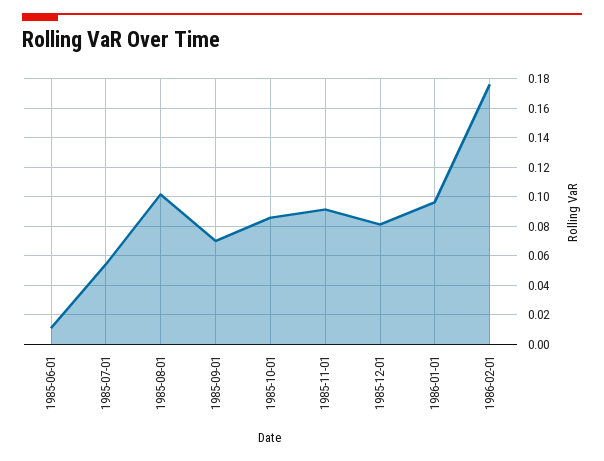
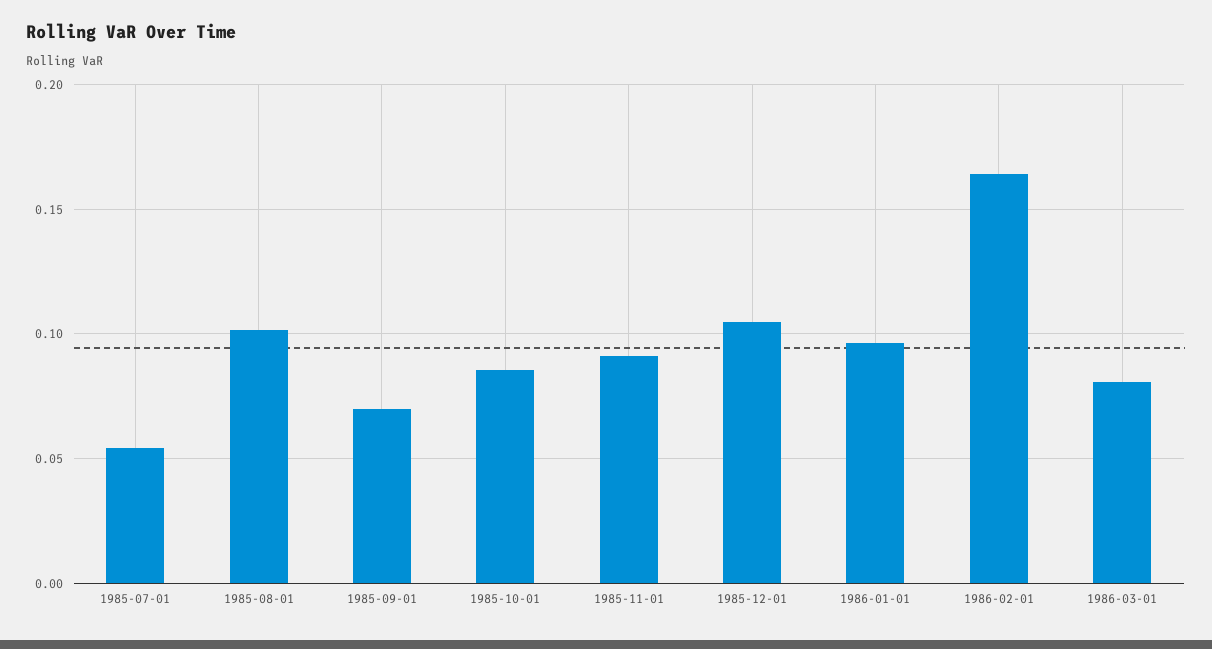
1985-06-01: 0.01 -> none
1985-12-01: 0.08 -> 0.105
1986-02-01: 0.175 -> 0.165
1986-03-01: none -> 0.08

